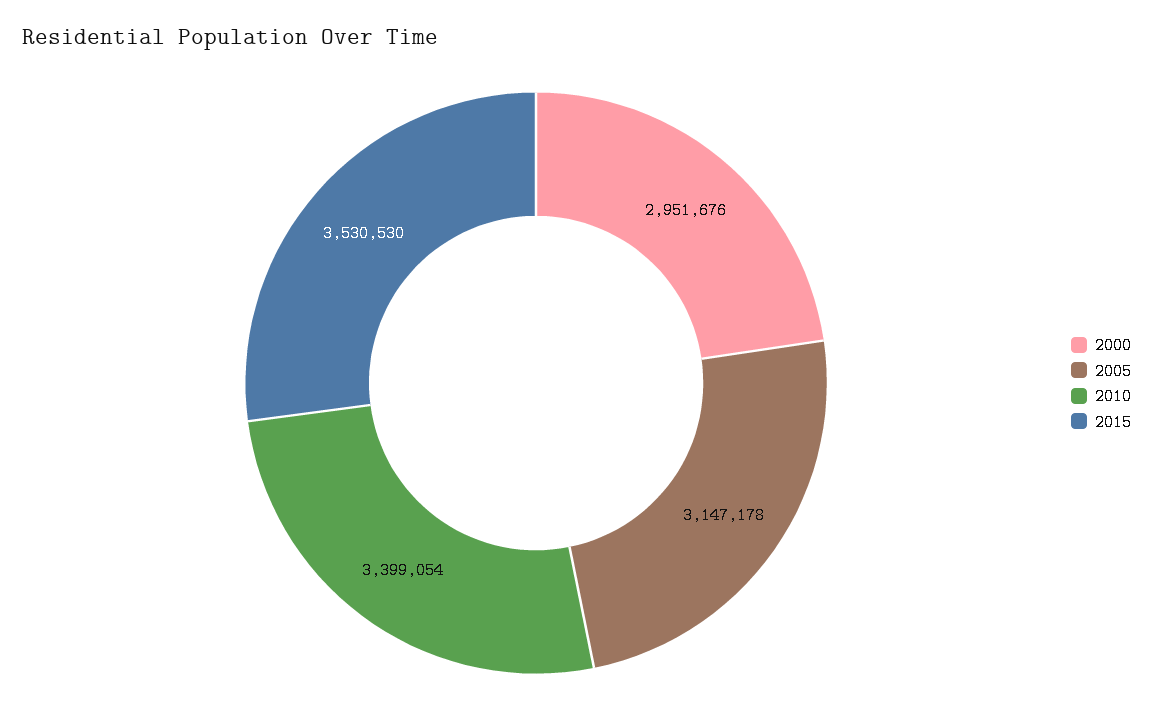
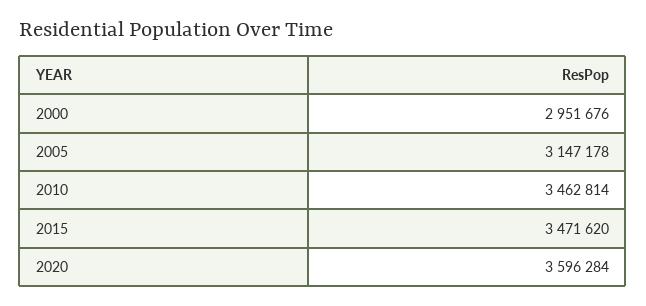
2010: 3399054 -> 3462814
2015: 3530530 -> 3471620
2020: none -> 3596284

